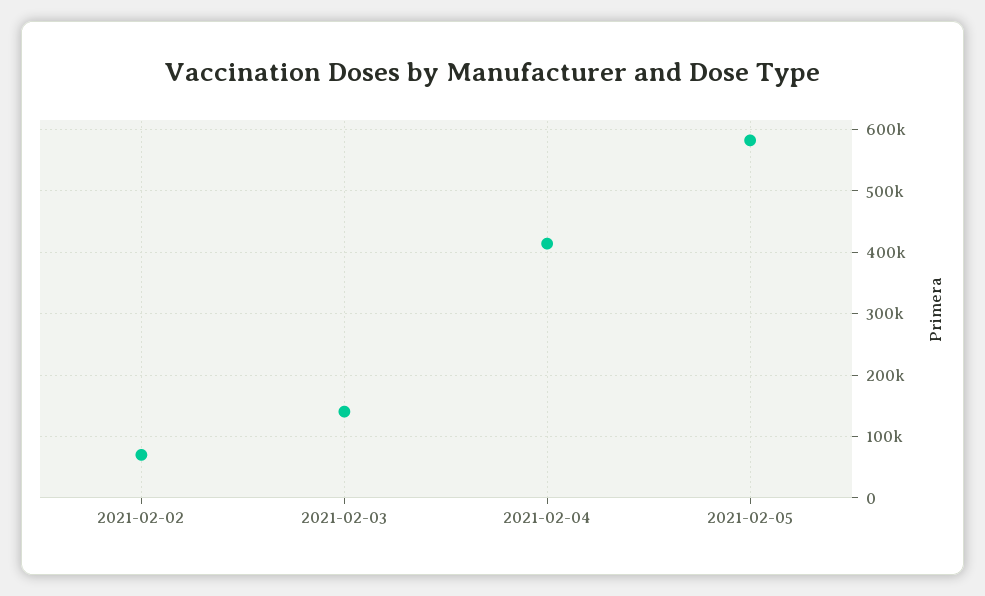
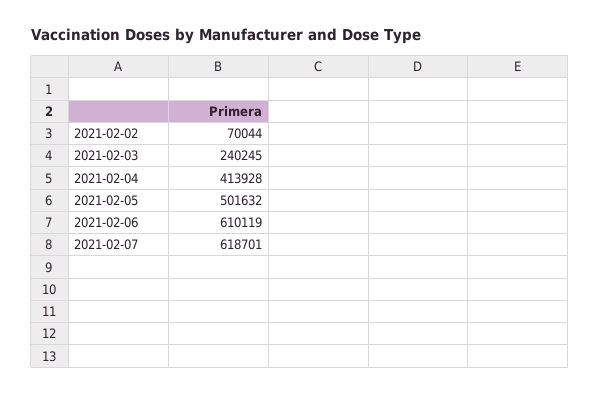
2021-02-03: 140000 -> 240245
2021-02-05: 580000 -> 501632
2021-02-06: none -> 610119
2021-02-07: none -> 618701

